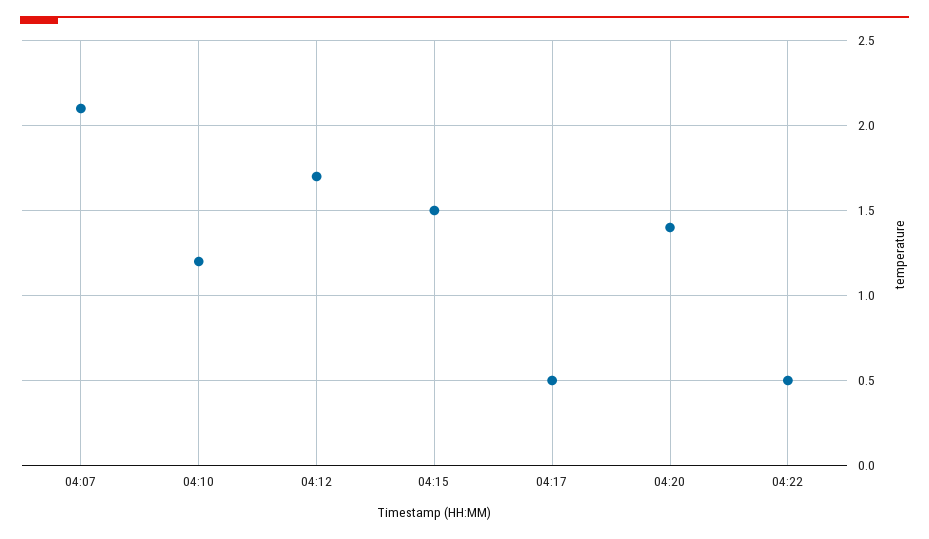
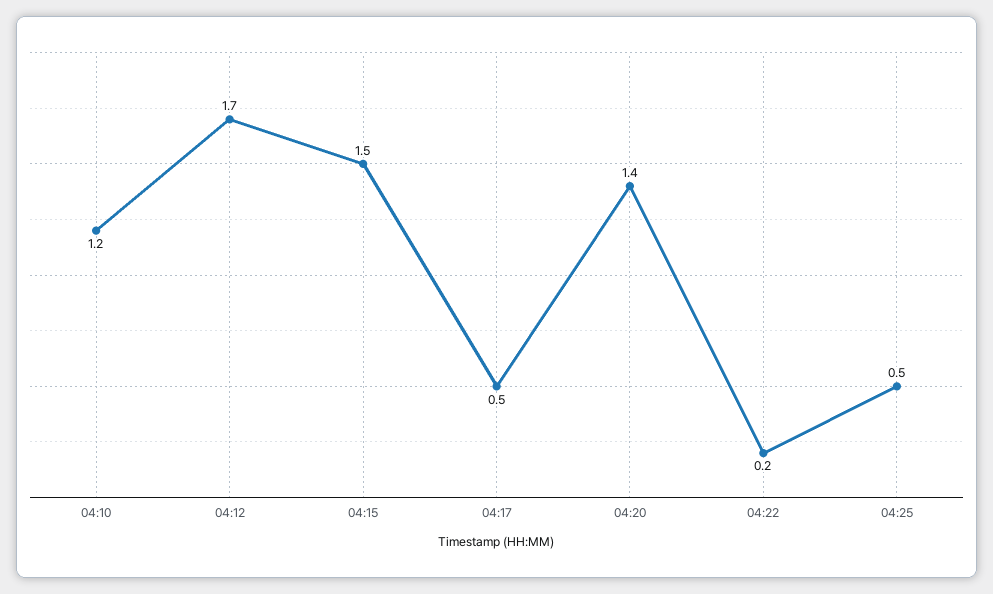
04:07: 2.1 -> none
04:22: 0.5 -> 0.2
04:25: none -> 0.5

